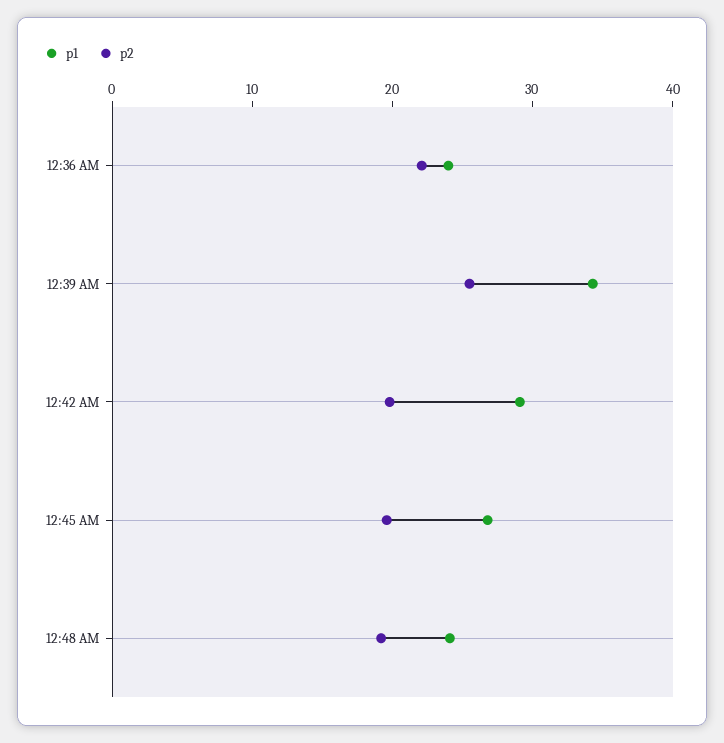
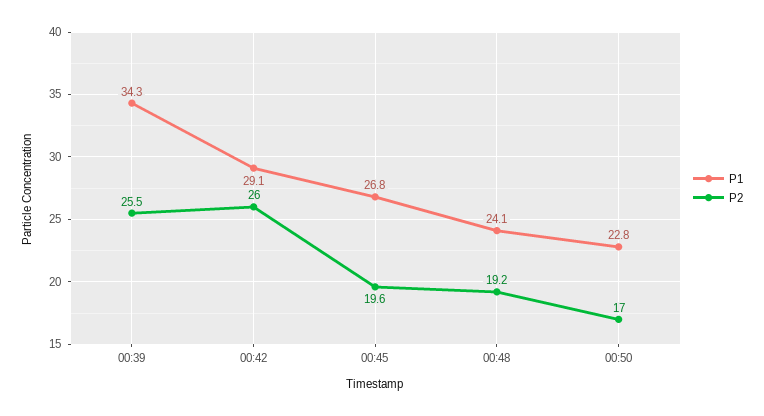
p1, 12:36 AM: 24 -> none
p2, 12:36 AM: 22 -> none
p2, 12:42 AM: 20 -> 26
p1, 00:50: none -> 22.8
p2, 00:50: none -> 17

